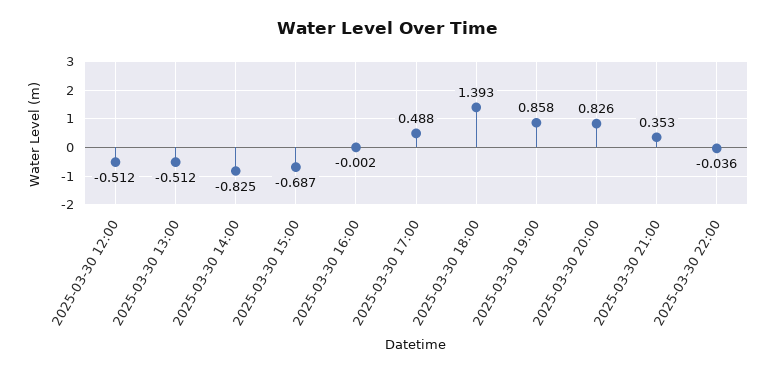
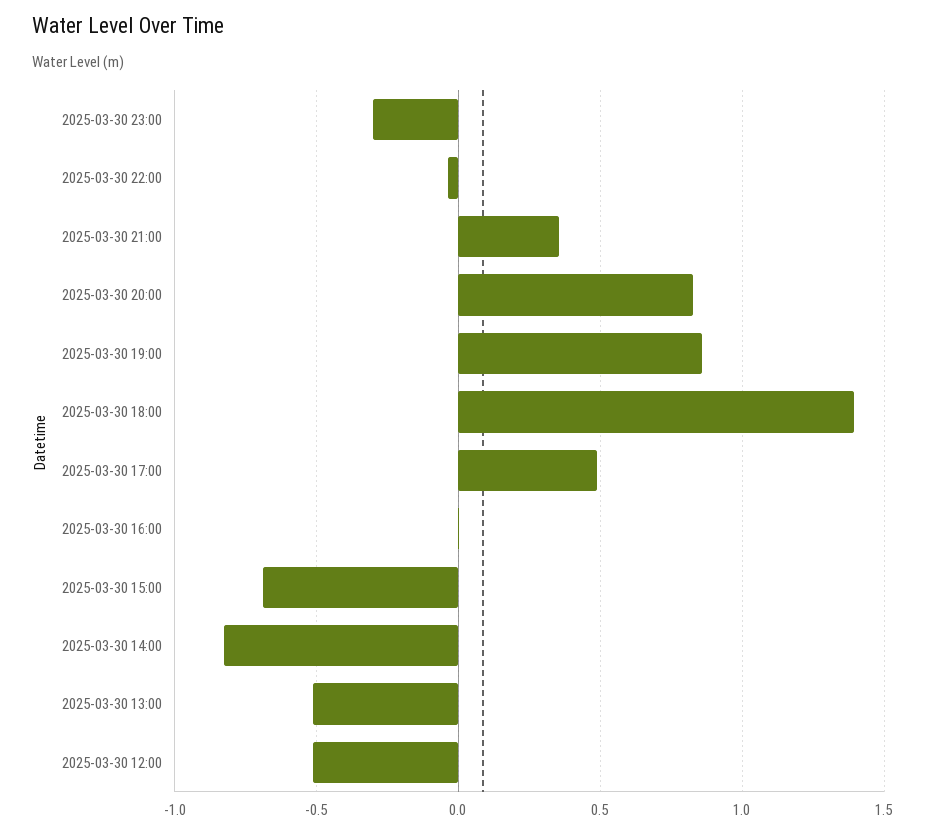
2025-03-30 23:00: none -> -0.3

